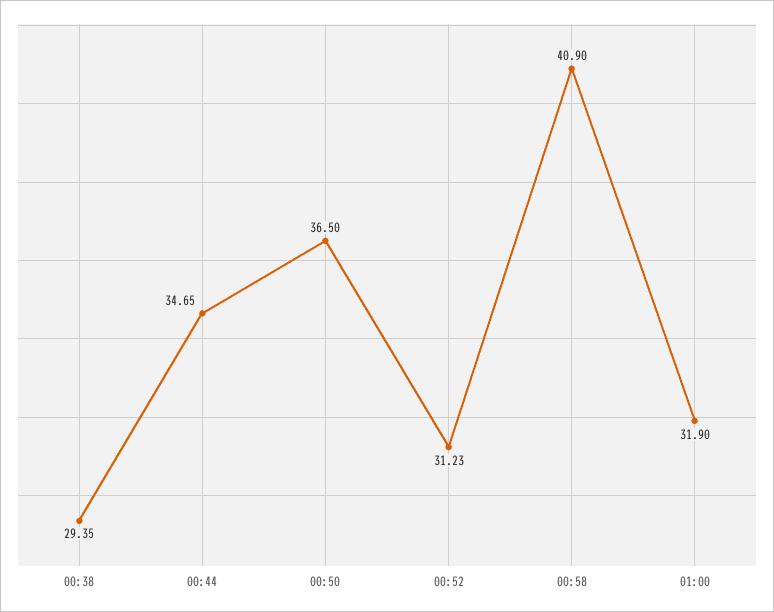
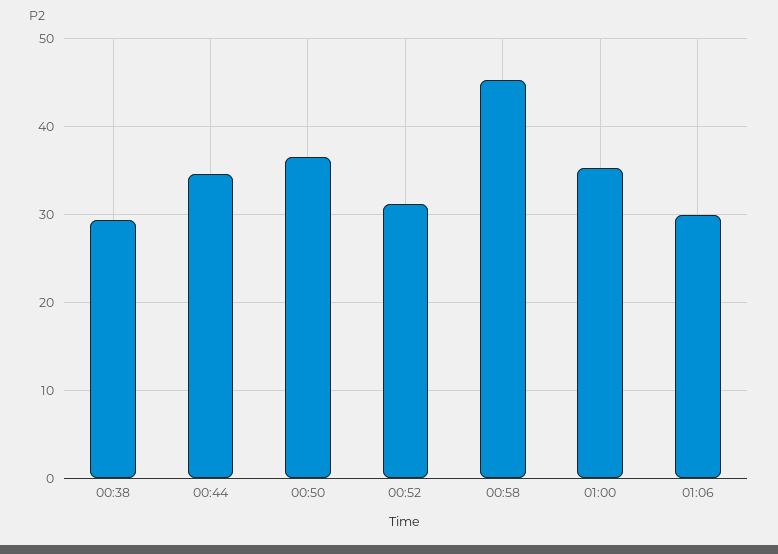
00:58: 40.9 -> 45
01:00: 31.9 -> 35
01:06: none -> 30

